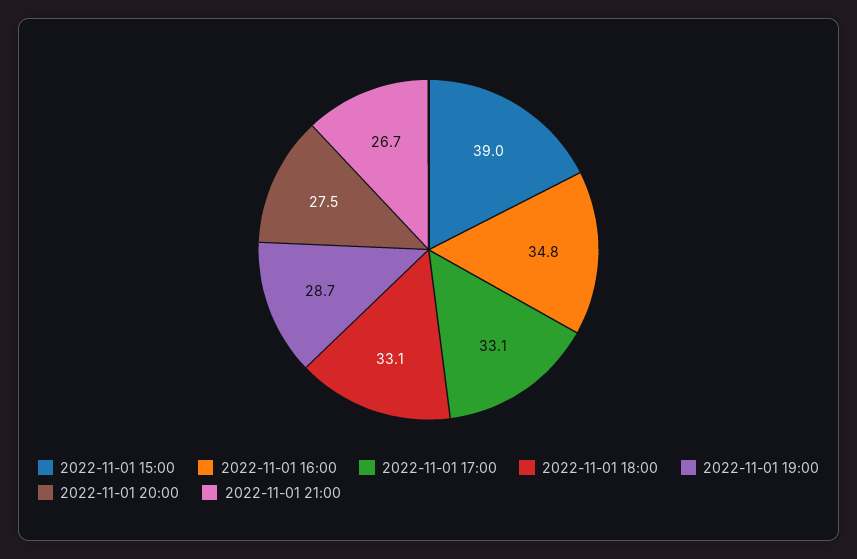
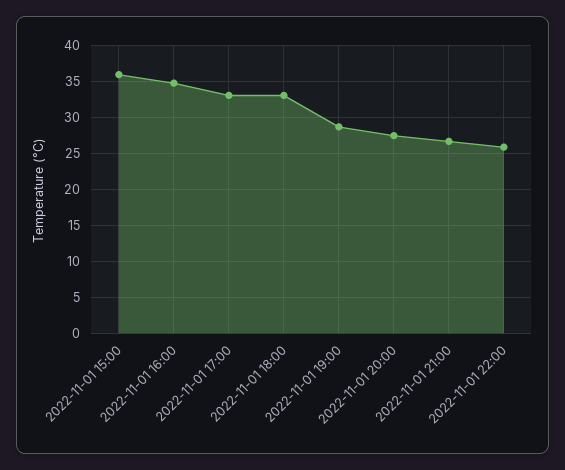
2022-11-01 15:00: 39 -> 36
2022-11-01 22:00: none -> 26

